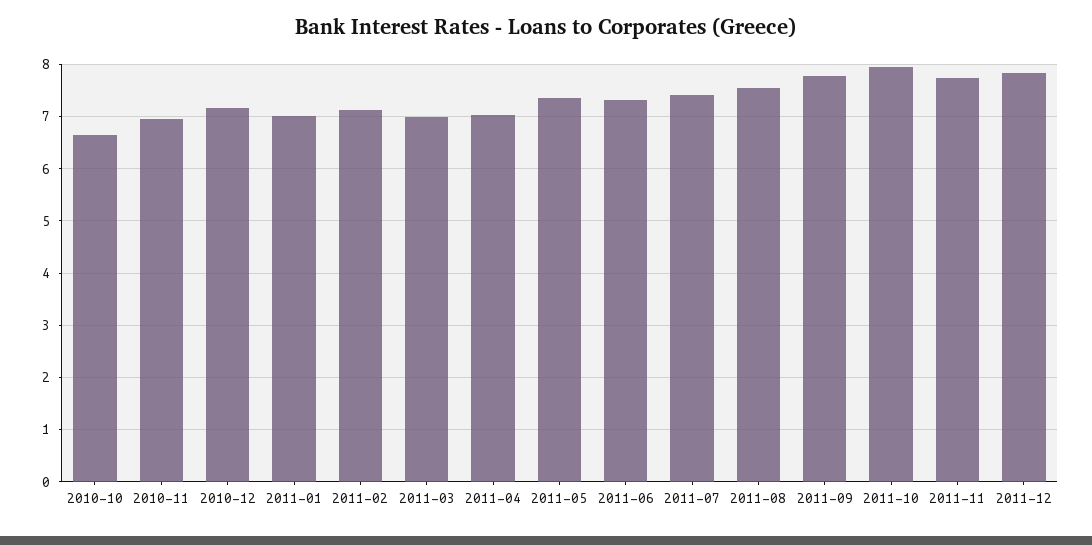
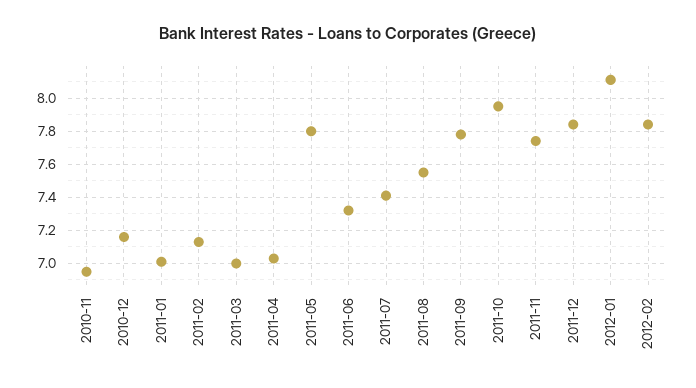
2010-10: 6.6 -> none
2011-05: 7.4 -> 7.8
2012-01: none -> 8.1
2012-02: none -> 7.85

